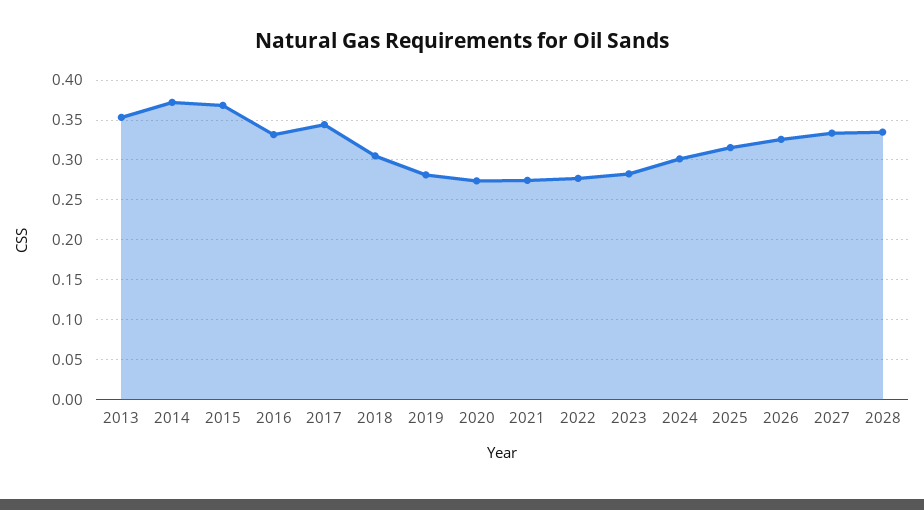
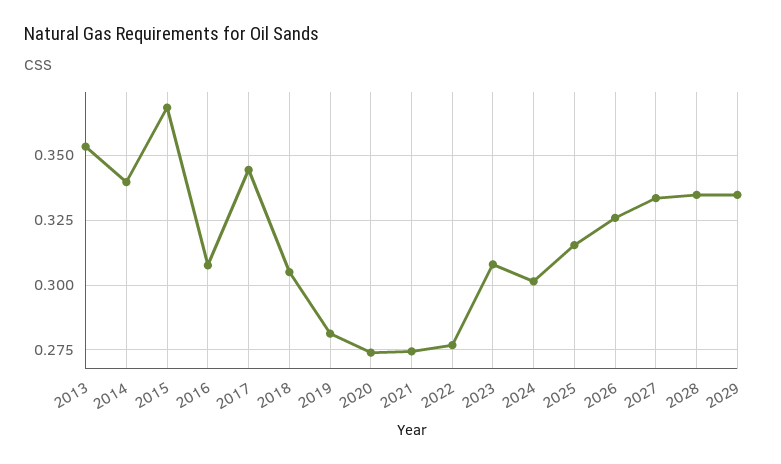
2014: 0.37 -> 0.34
2016: 0.33 -> 0.3075
2023: 0.28 -> 0.3075
2029: none -> 0.335

